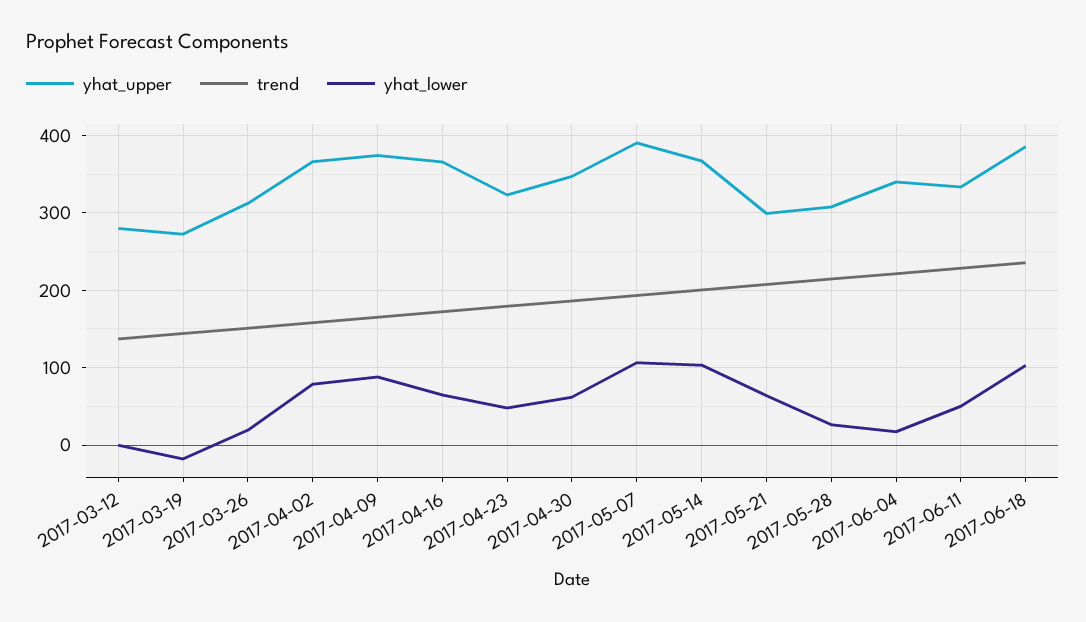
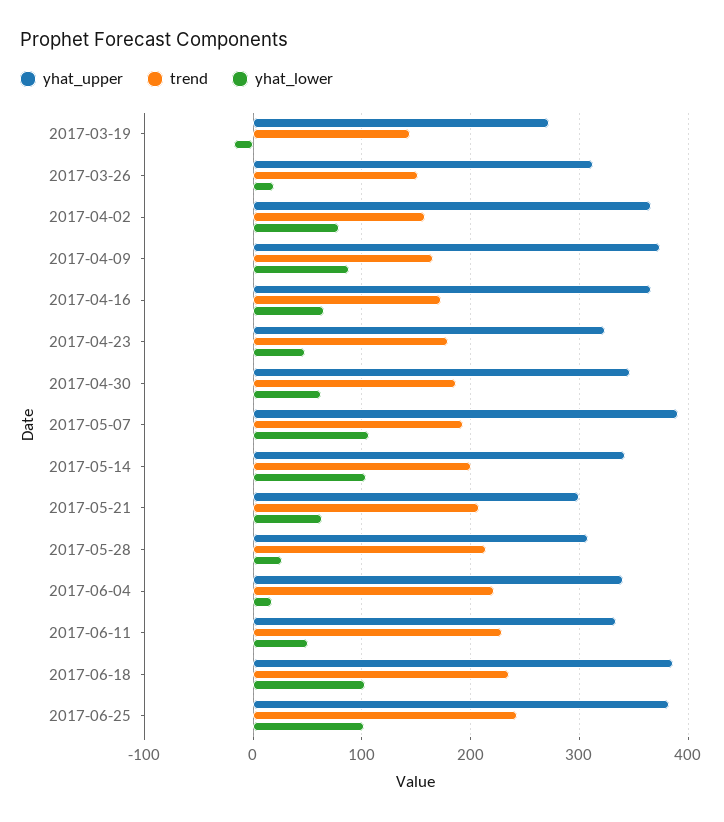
yhat_upper, 2017-03-12: 280 -> none
trend, 2017-03-12: 140 -> none
yhat_lower, 2017-03-12: 0 -> none
yhat_upper, 2017-05-14: 370 -> 340
yhat_upper, 2017-06-25: none -> 380
trend, 2017-06-25: none -> 240
yhat_lower, 2017-06-25: none -> 100

